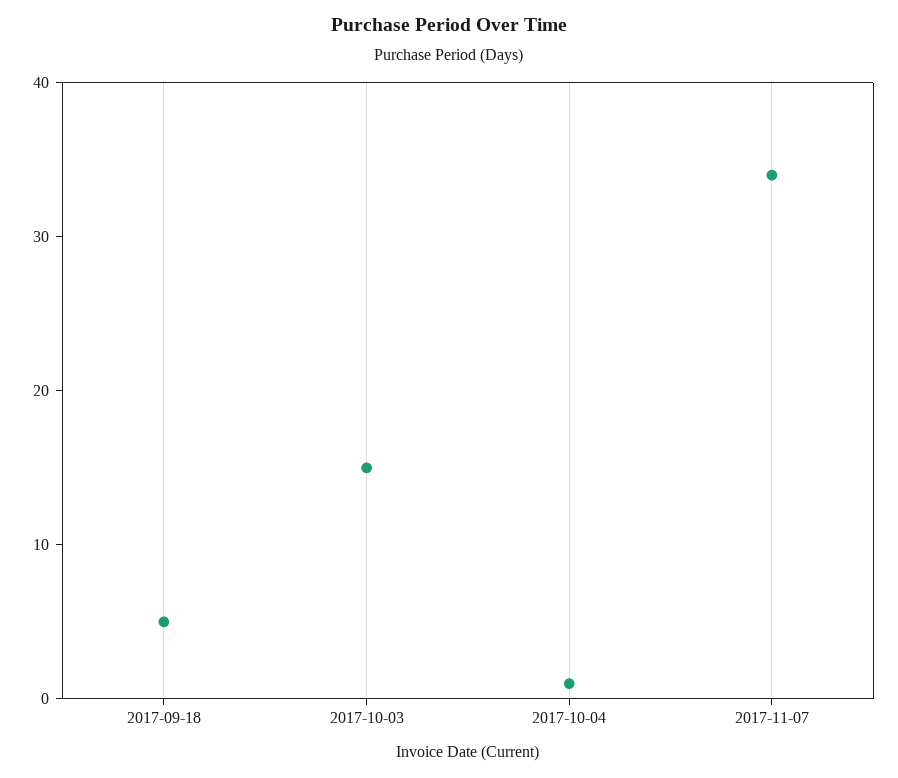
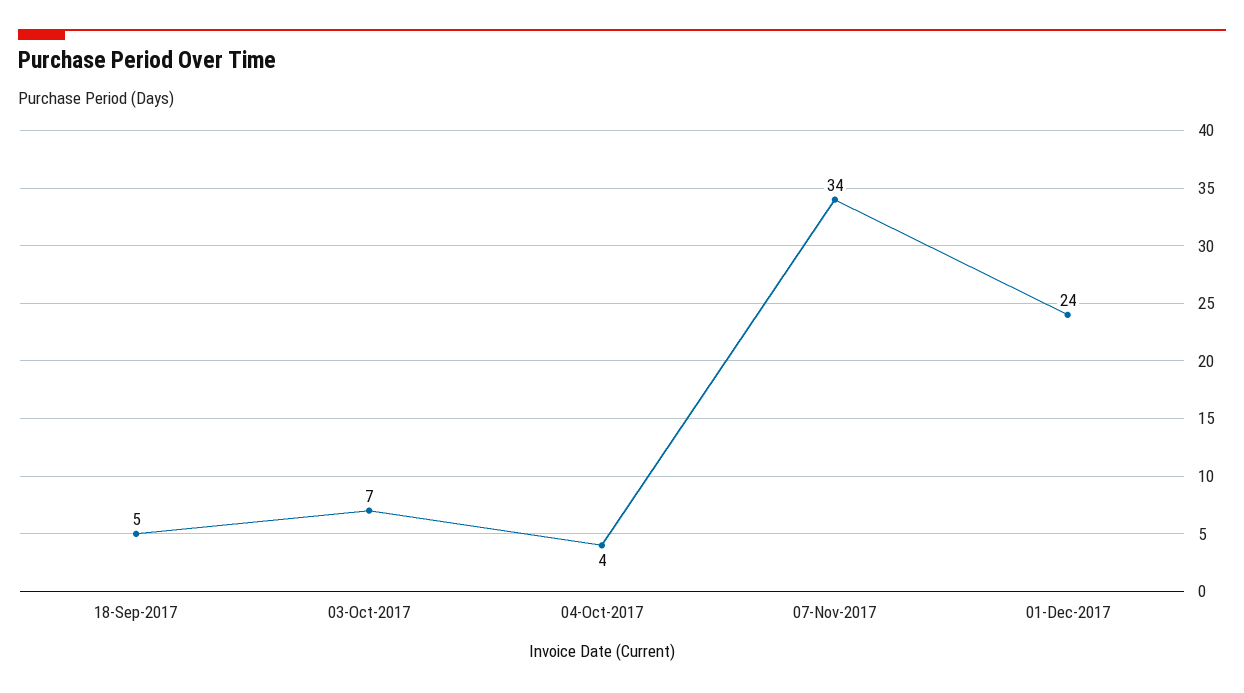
2017-10-03: 15 -> 7
2017-10-04: 1 -> 4
01-Dec-2017: none -> 24

